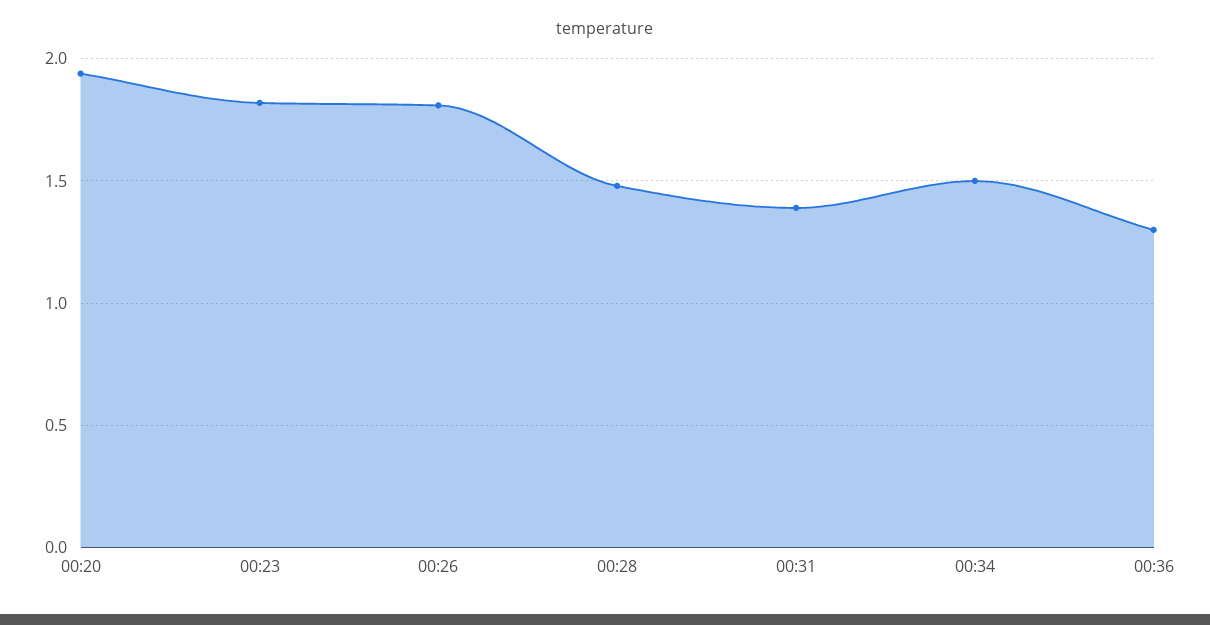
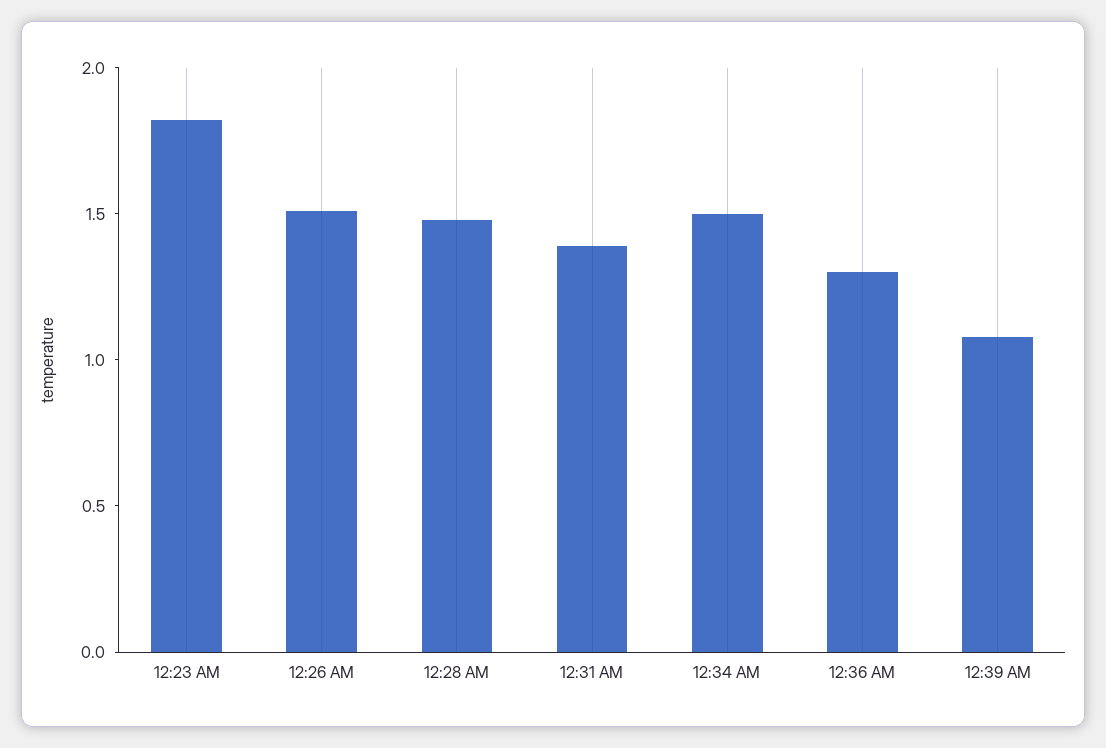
00:20: 1.95 -> none
00:26: 1.8 -> 1.5
12:39 AM: none -> 1.1

